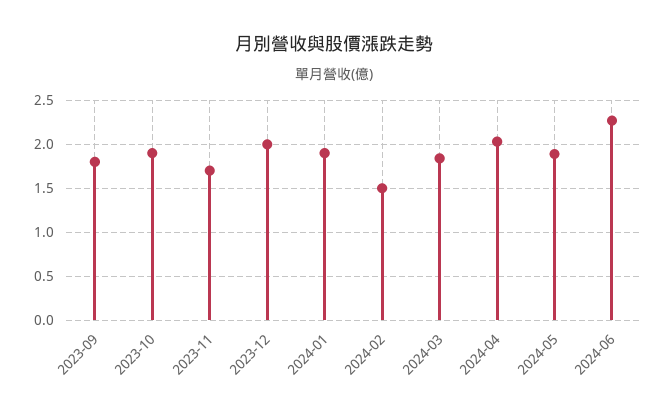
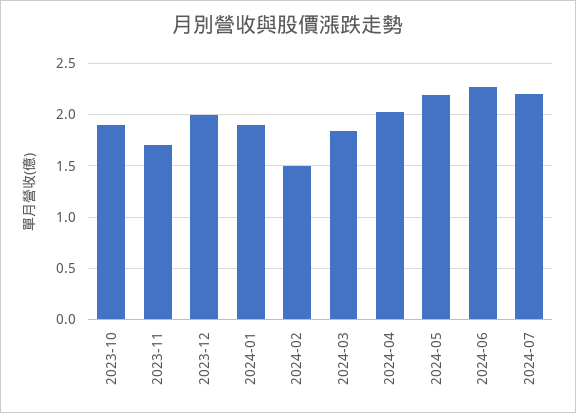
2023-09: 1.8 -> none
2024-05: 1.9 -> 2.2
2024-07: none -> 2.2

